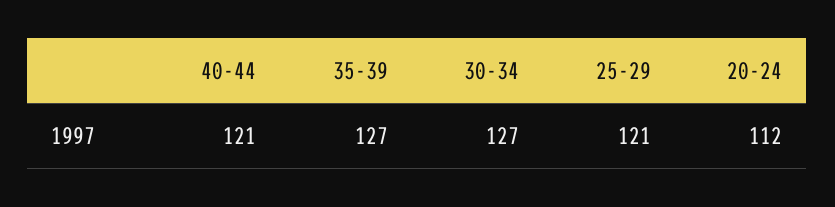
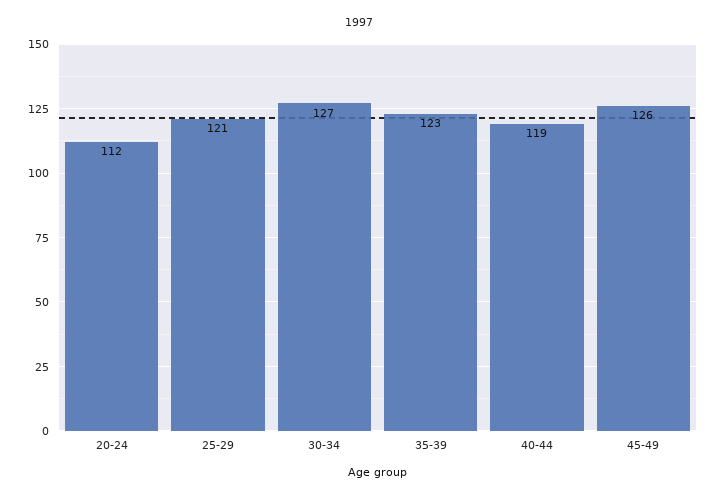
40-44: 121 -> 119
35-39: 127 -> 123
45-49: none -> 126

